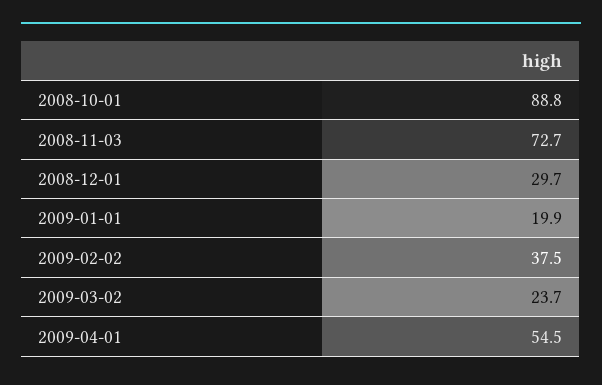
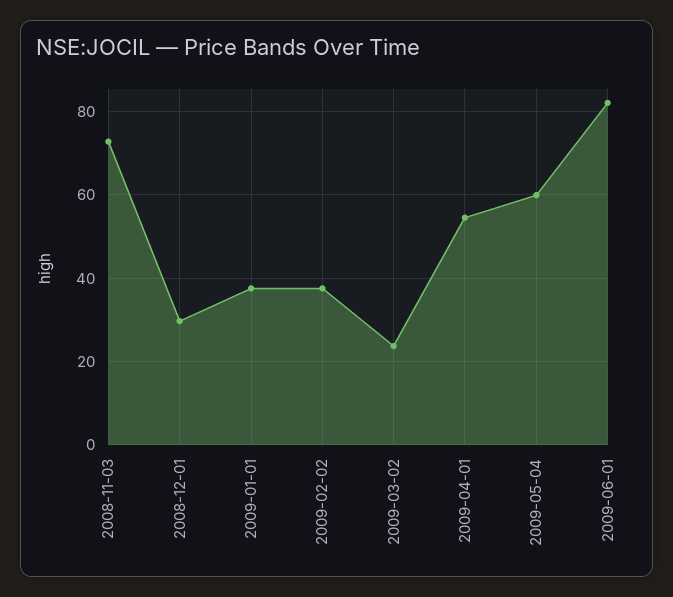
2008-10-01: 88.8 -> none
2009-01-01: 19.9 -> 38
2009-05-04: none -> 60
2009-06-01: none -> 82

